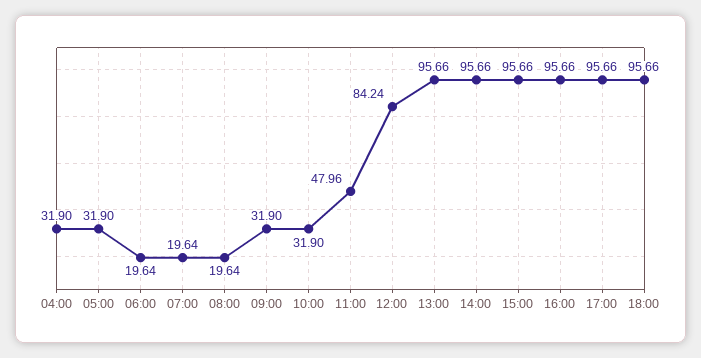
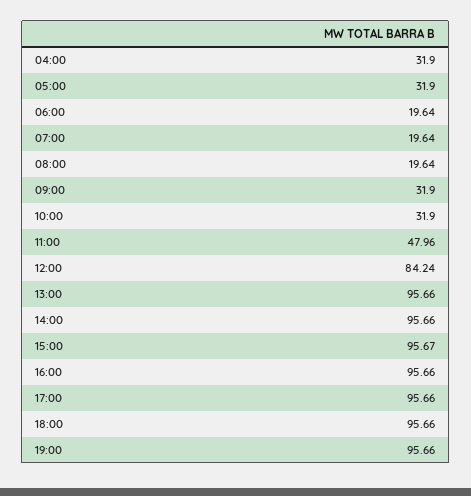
15:00: 95.66 -> 95.67
19:00: none -> 95.66

